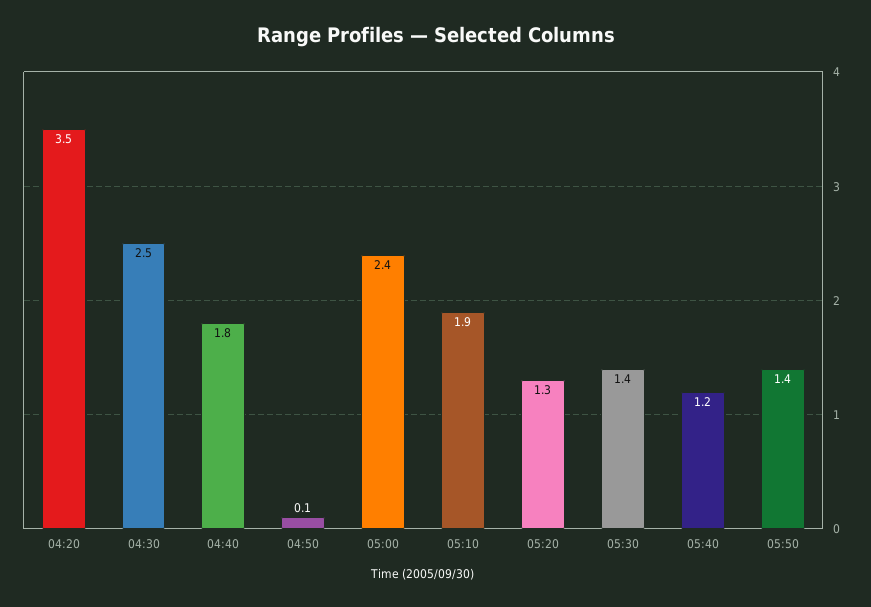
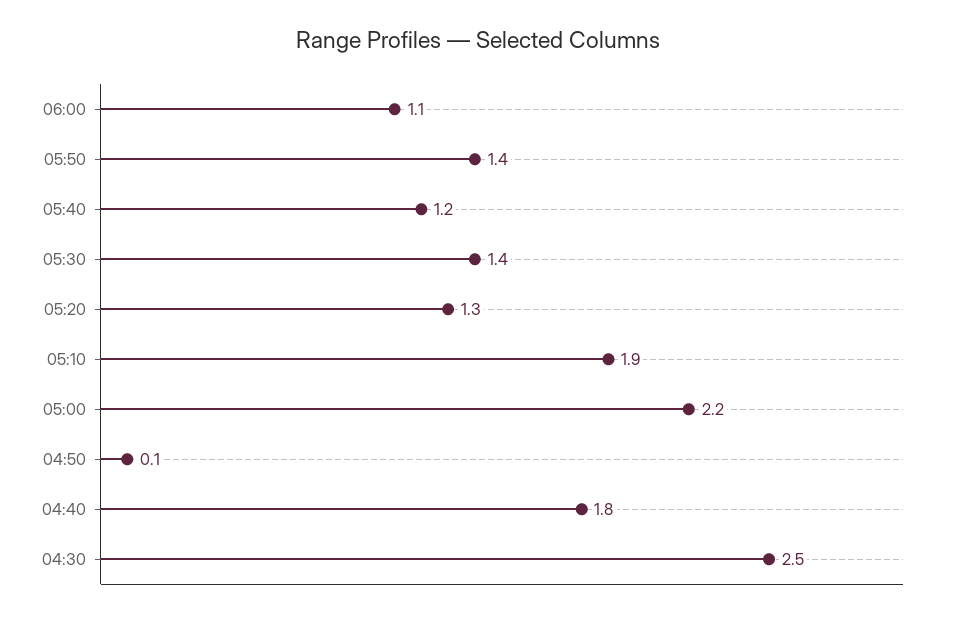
04:20: 3.5 -> none
05:00: 2.4 -> 2.2
06:00: none -> 1.1

